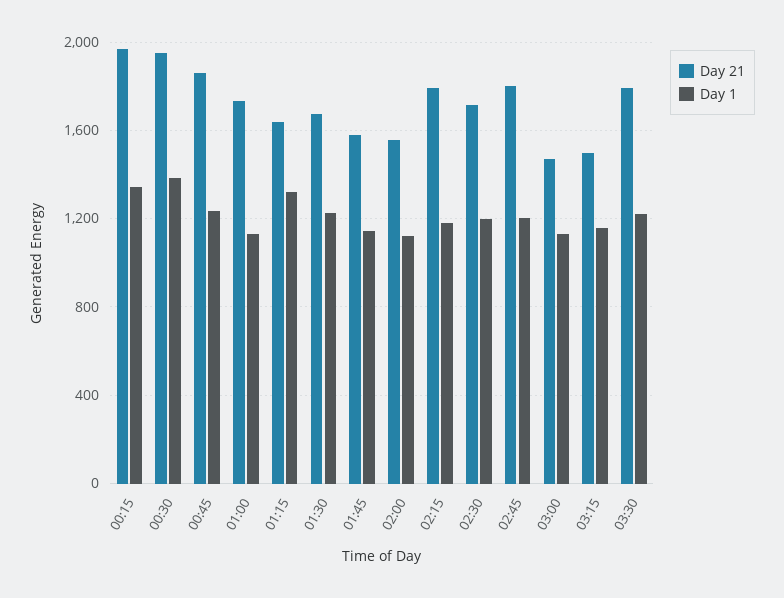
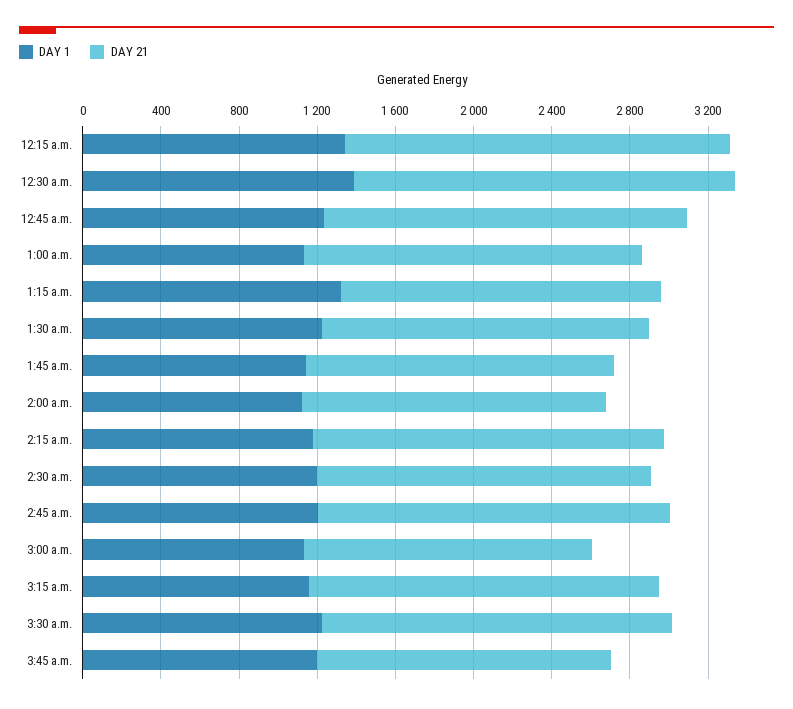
Day 21, 03:15: 1500 -> 1800
Day 1, 3:45 a.m.: none -> 1200
Day 21, 3:45 a.m.: none -> 1500

